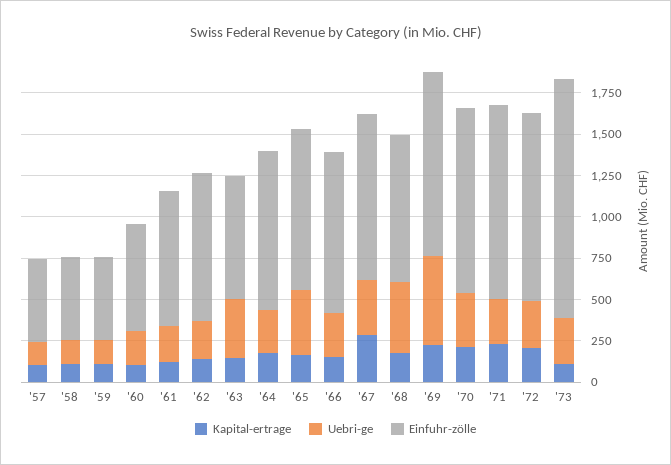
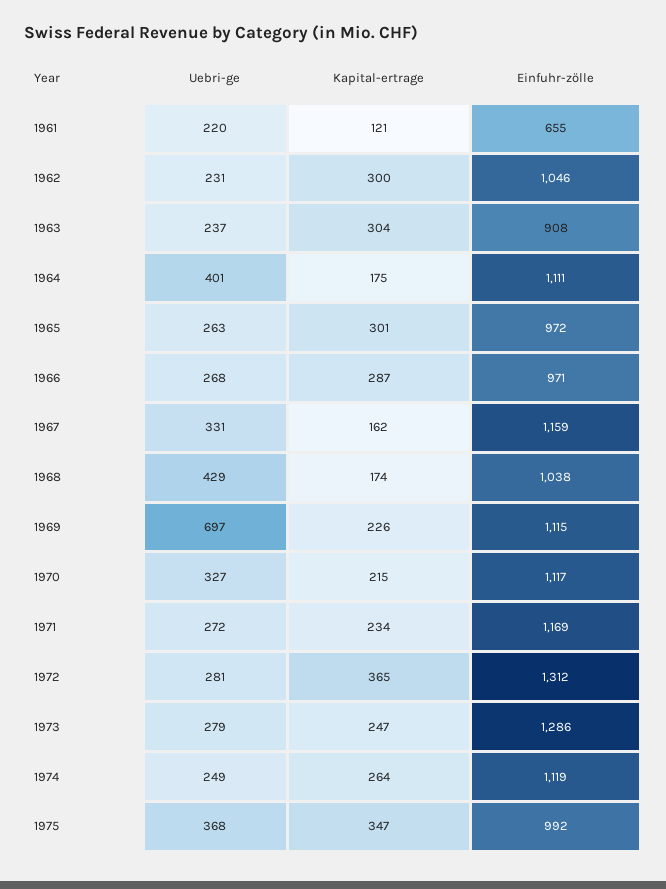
Kapital-ertrage, '57: 100 -> none
Uebri-ge, '57: 150 -> none
Einfuhr-zölle, '57: 500 -> none
Kapital-ertrage, '58: 100 -> none
Uebri-ge, '58: 150 -> none
Einfuhr-zölle, '58: 500 -> none
Kapital-ertrage, '59: 100 -> none
Uebri-ge, '59: 150 -> none
Einfuhr-zölle, '59: 500 -> none
Kapital-ertrage, '60: 100 -> none
Uebri-ge, '60: 200 -> none
Einfuhr-zölle, '60: 650 -> none
Einfuhr-zölle, '61: 800 -> 655
Kapital-ertrage, '62: 150 -> 300
Einfuhr-zölle, '62: 900 -> 1046
Kapital-ertrage, '63: 150 -> 304
Uebri-ge, '63: 350 -> 237
Einfuhr-zölle, '63: 750 -> 908
Uebri-ge, '64: 250 -> 401
Einfuhr-zölle, '64: 950 -> 1111
Kapital-ertrage, '65: 150 -> 301
Uebri-ge, '65: 400 -> 263
Kapital-ertrage, '66: 150 -> 287
Kapital-ertrage, '67: 300 -> 162
Einfuhr-zölle, '67: 1000 -> 1159
Einfuhr-zölle, '68: 900 -> 1038
Uebri-ge, '69: 550 -> 697
Kapital-ertrage, '72: 200 -> 365
Einfuhr-zölle, '72: 1150 -> 1312
Kapital-ertrage, '73: 100 -> 247
Einfuhr-zölle, '73: 1450 -> 1286
Uebri-ge, 1974: none -> 249
Kapital-ertrage, 1974: none -> 264
Einfuhr-zölle, 1974: none -> 1119
Uebri-ge, 1975: none -> 368
Kapital-ertrage, 1975: none -> 347
Einfuhr-zölle, 1975: none -> 992

